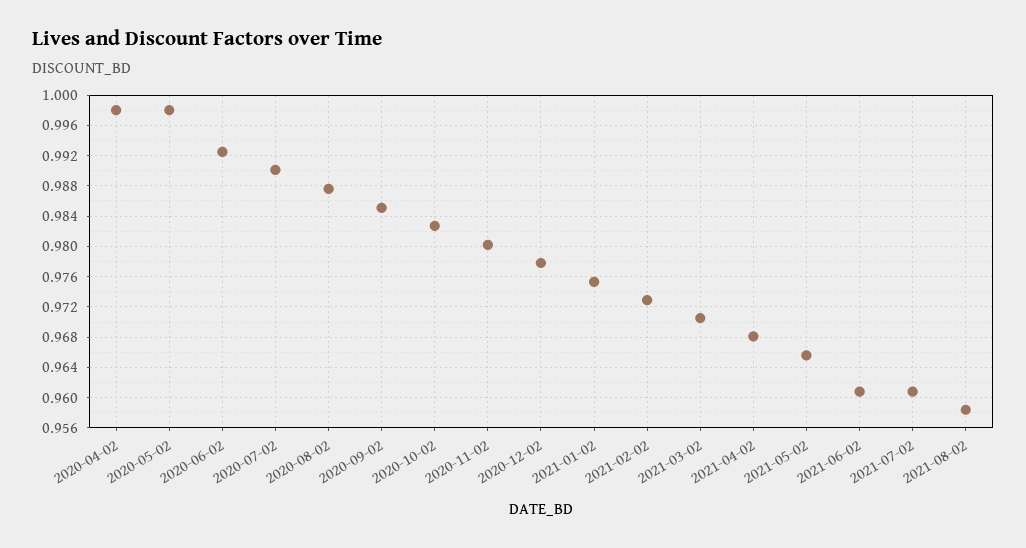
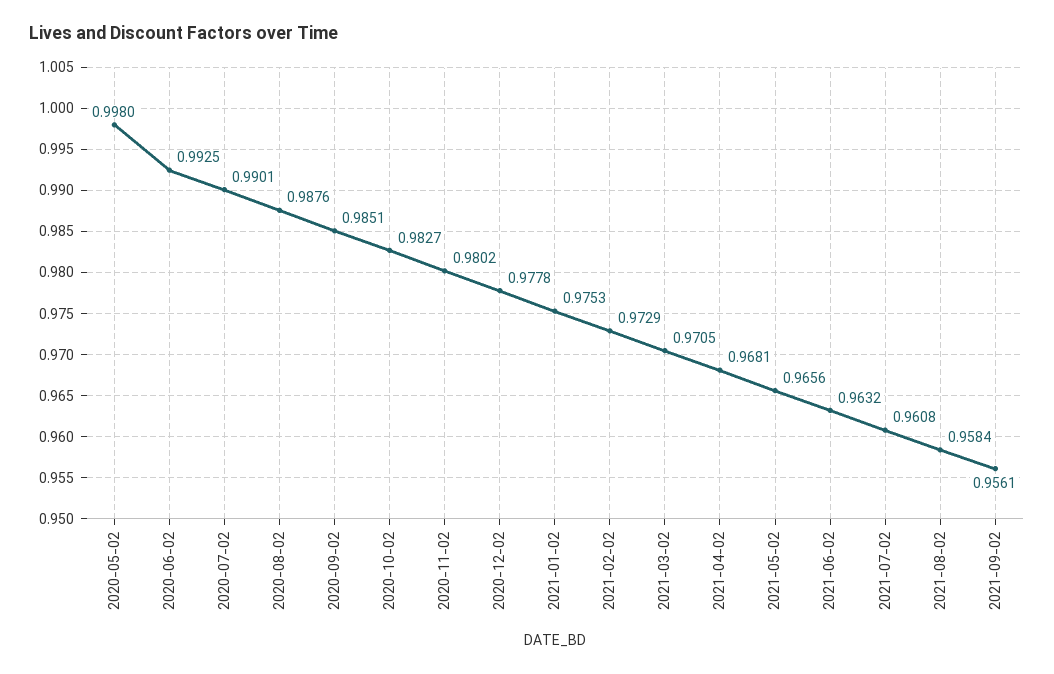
2020-04-02: 0.998 -> none
2021-06-02: 0.961 -> 0.9632
2021-09-02: none -> 0.9561

